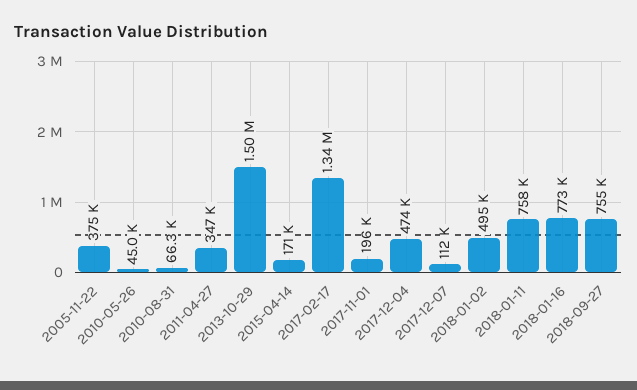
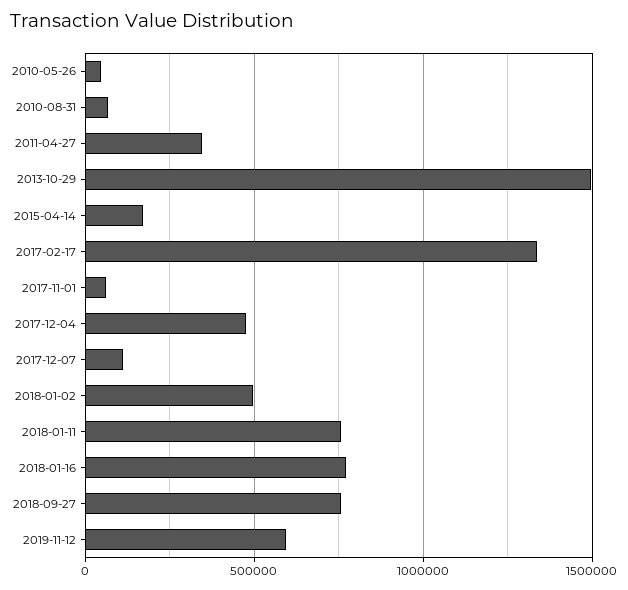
2005-11-22: 375000 -> none
2017-11-01: 196000 -> 50000
2019-11-12: none -> 600000

